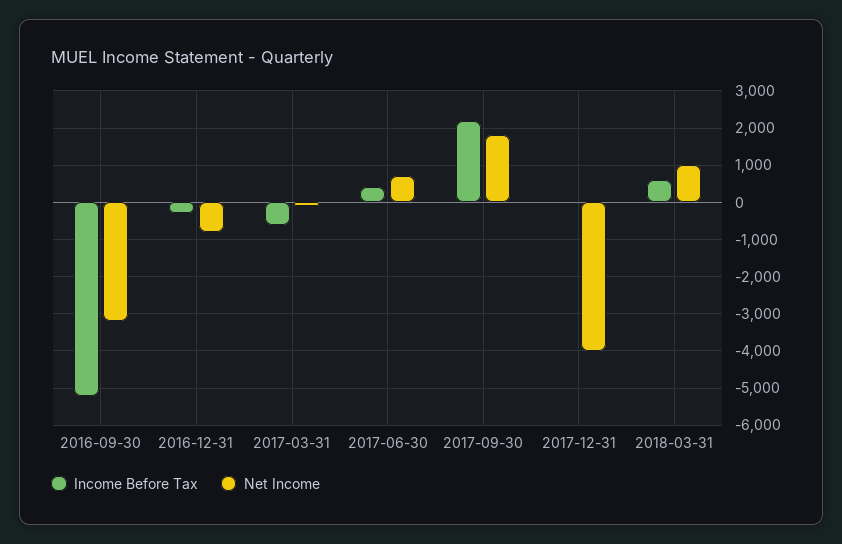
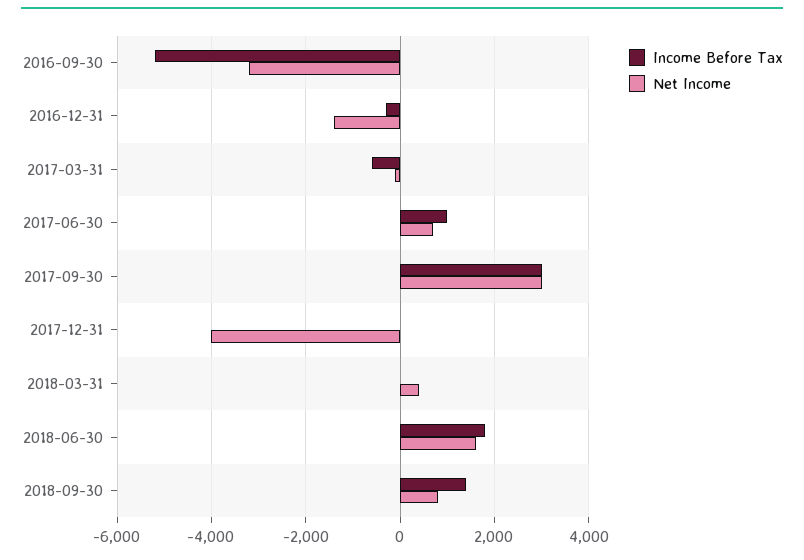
Net Income, 2016-12-31: -800 -> -1400
Income Before Tax, 2017-06-30: 400 -> 1000
Income Before Tax, 2017-09-30: 2200 -> 3000
Net Income, 2017-09-30: 1800 -> 3000
Income Before Tax, 2018-03-31: 600 -> 0
Net Income, 2018-03-31: 1000 -> 400
Income Before Tax, 2018-06-30: none -> 1800
Net Income, 2018-06-30: none -> 1600
Income Before Tax, 2018-09-30: none -> 1400
Net Income, 2018-09-30: none -> 800

